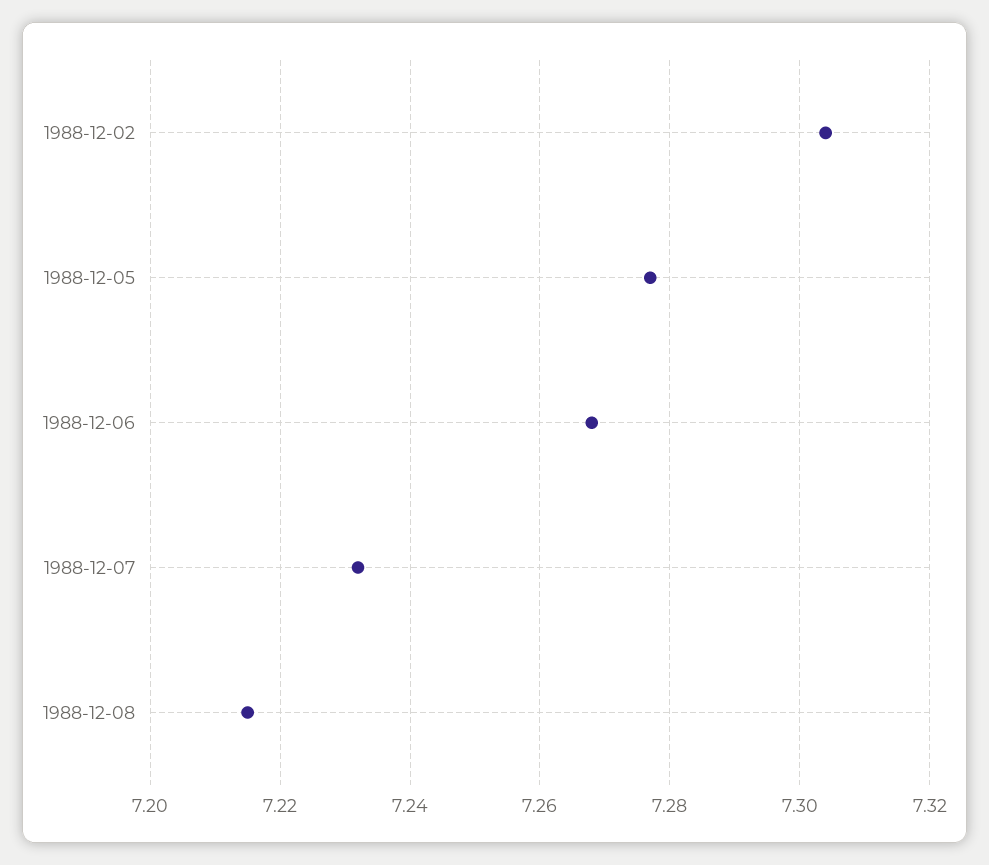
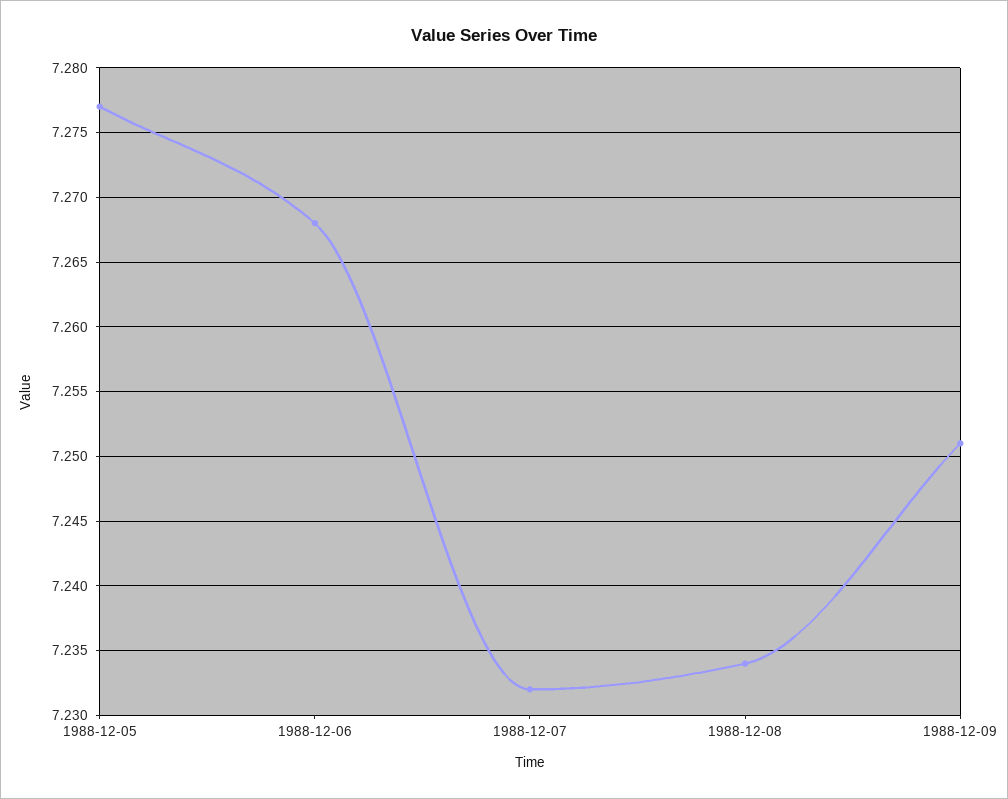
1988-12-02: 7.305 -> none
1988-12-08: 7.215 -> 7.234
1988-12-09: none -> 7.251

